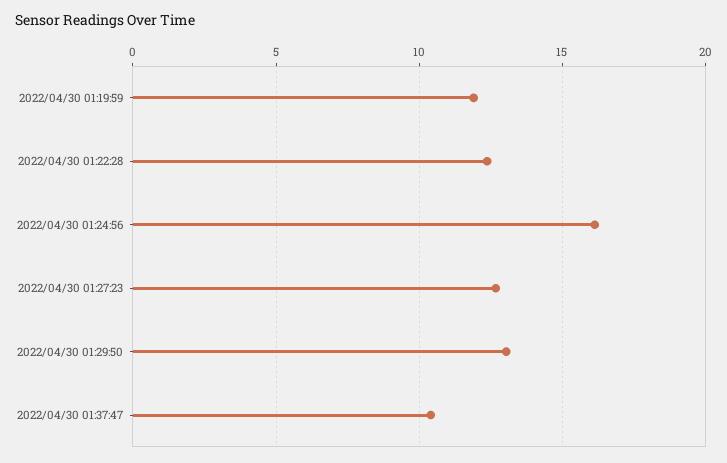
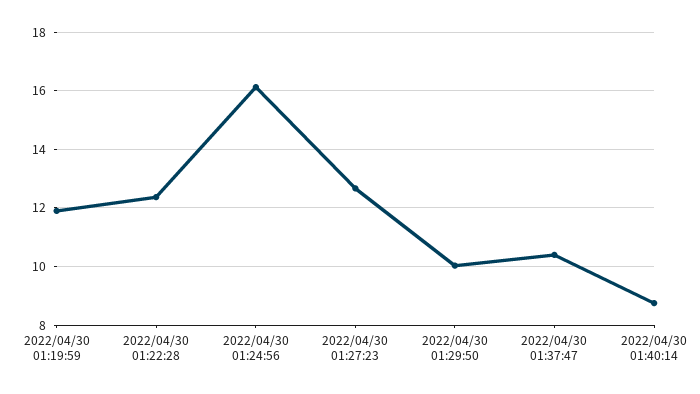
2022/04/30 01:29:50: 13 -> 10
2022/04/30 01:40:14: none -> 8.75

